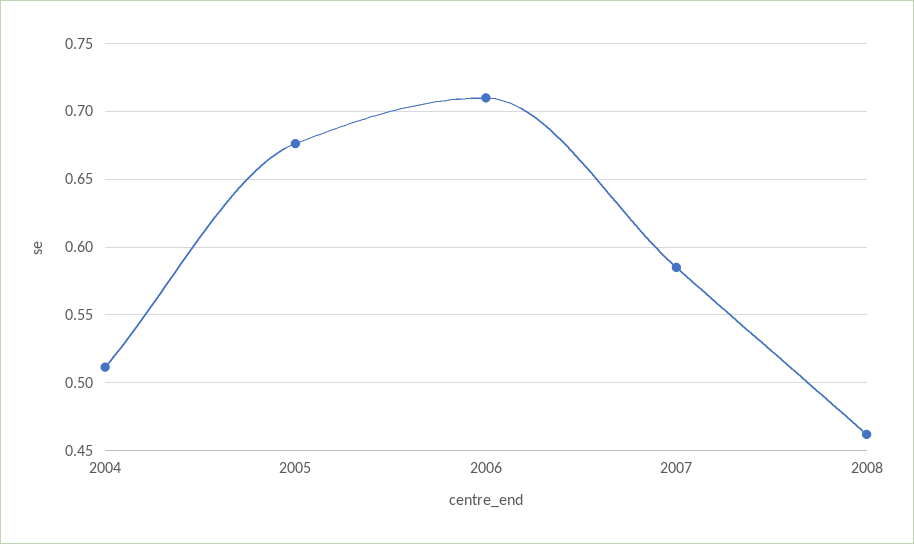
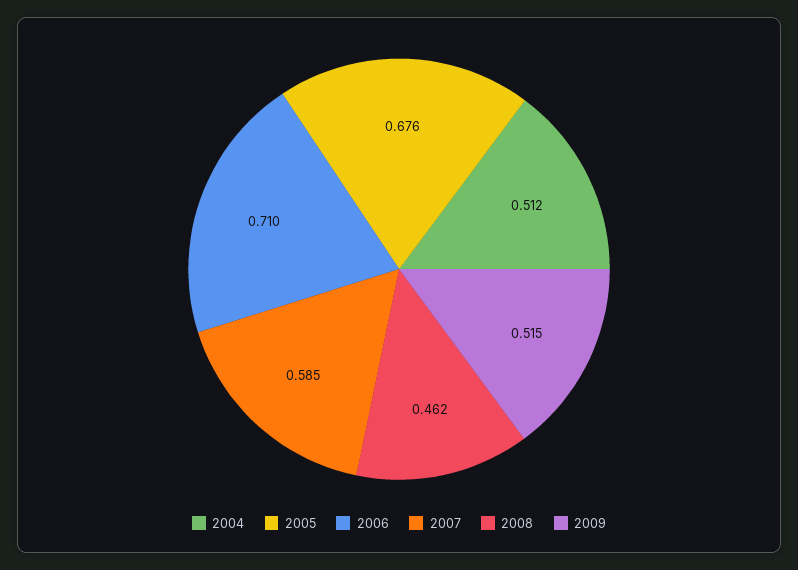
2009: none -> 0.515

